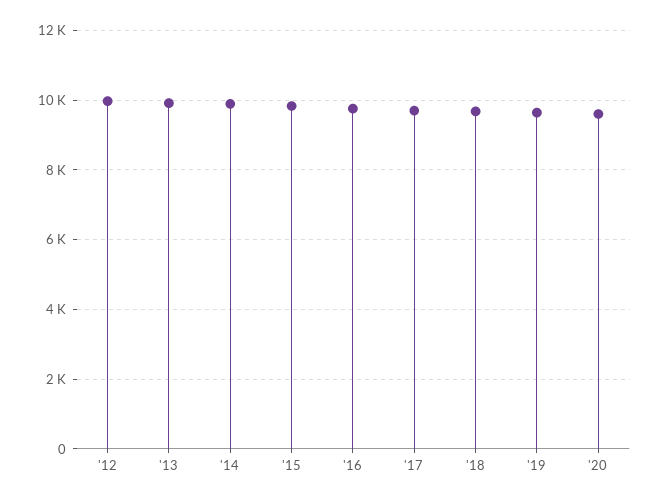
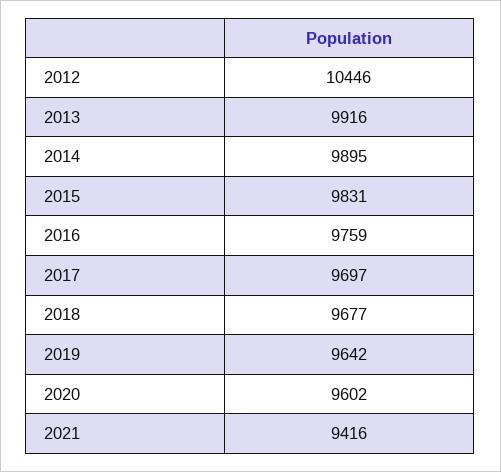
'12: 10000 -> 10446
2021: none -> 9416

